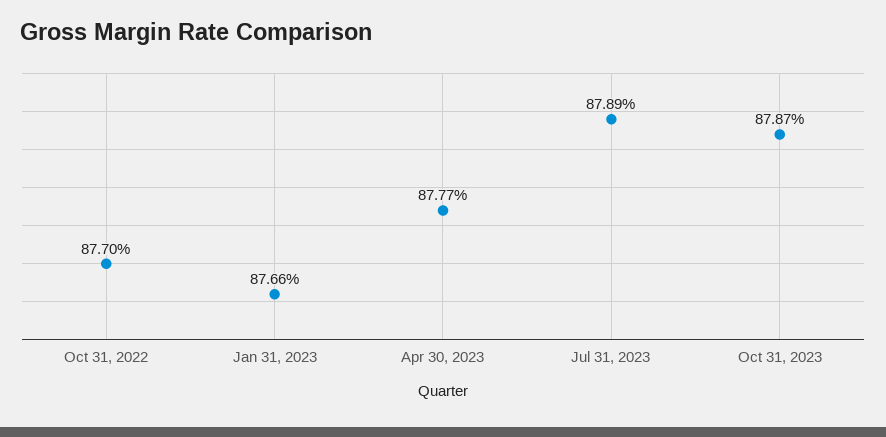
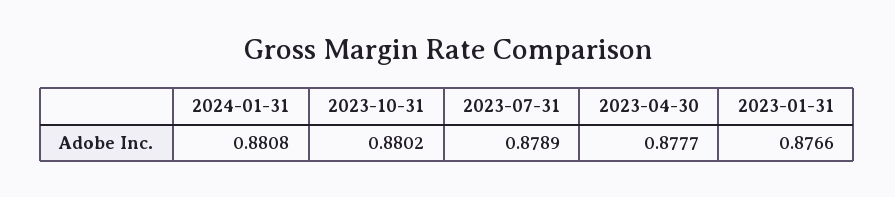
Oct 31, 2022: 0.877 -> none
Oct 31, 2023: 0.8787 -> 0.8802
2024-01-31: none -> 0.8808

